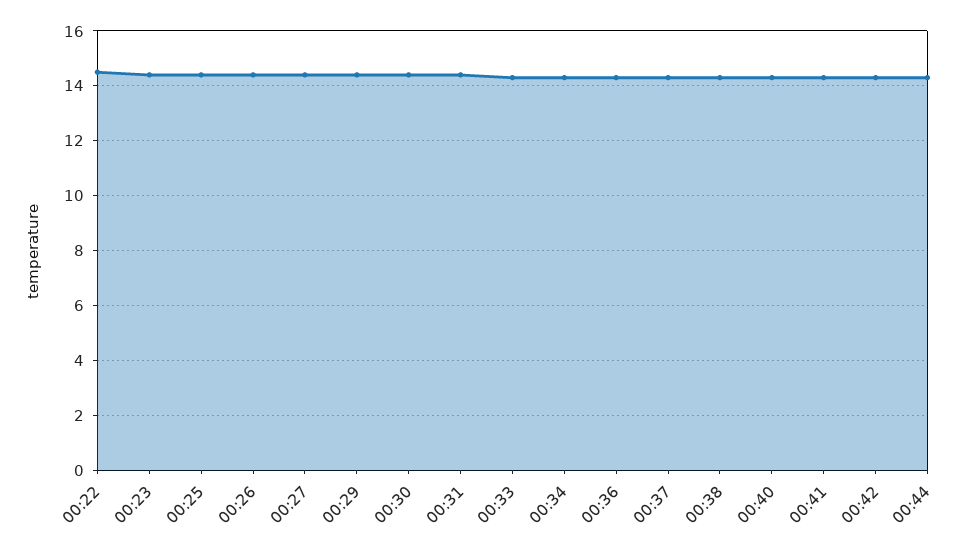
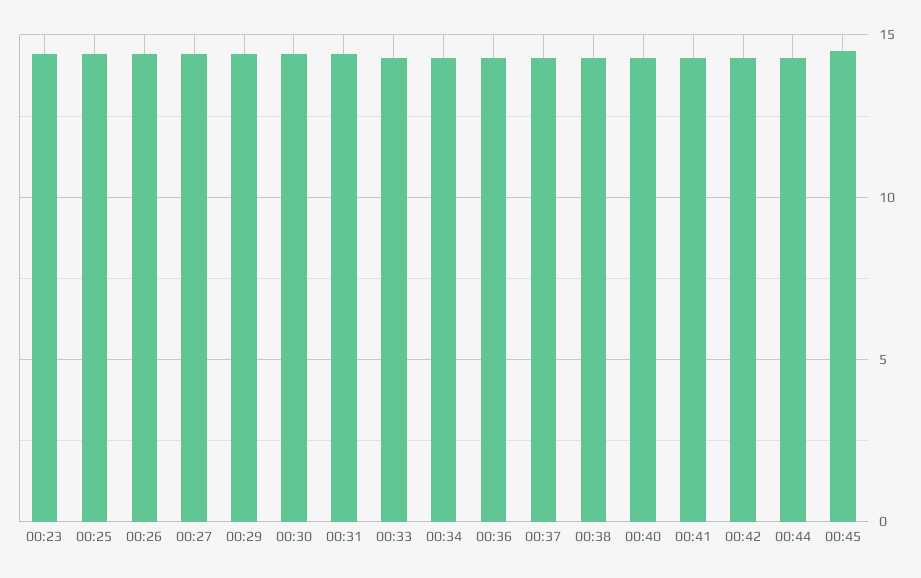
00:22: 14.5 -> none
00:45: none -> 14.5

